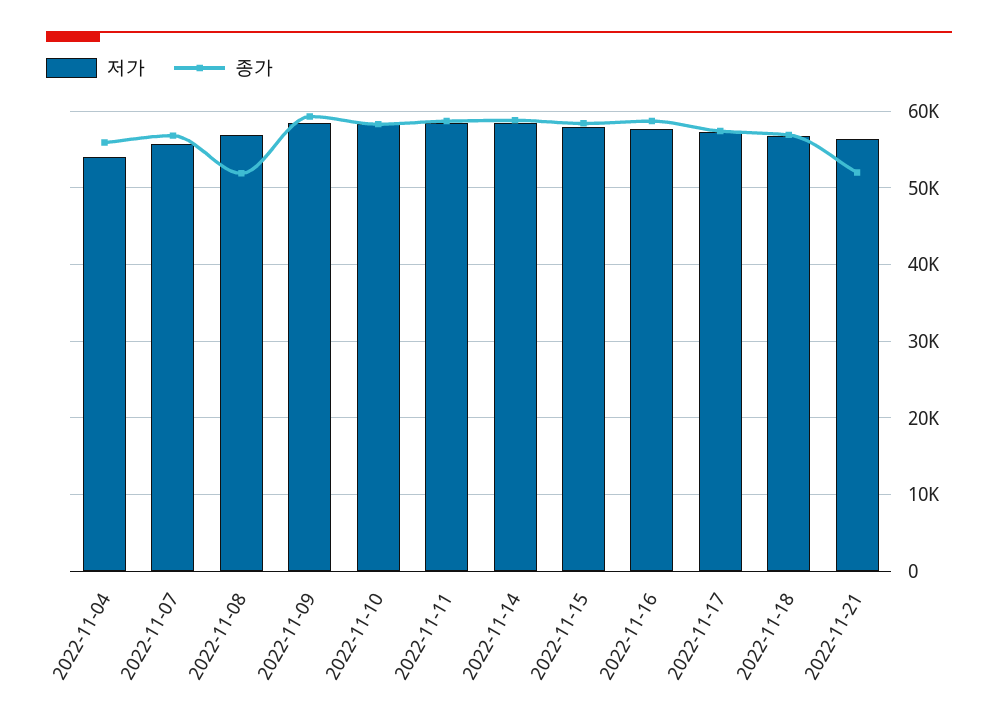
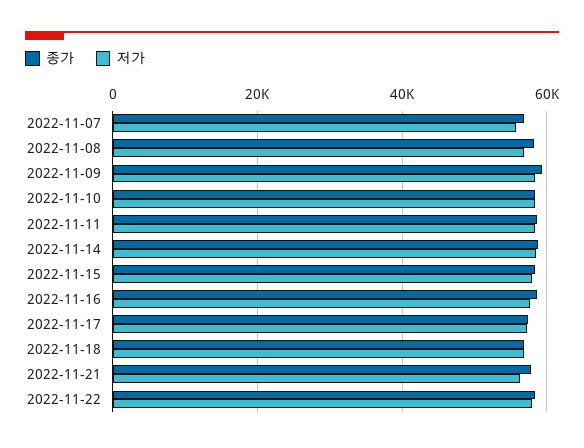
저가, 2022-11-04: 54000 -> none
종가, 2022-11-04: 56000 -> none
종가, 2022-11-08: 52000 -> 58000
종가, 2022-11-21: 52000 -> 58000
종가, 2022-11-22: none -> 58000
저가, 2022-11-22: none -> 58000

